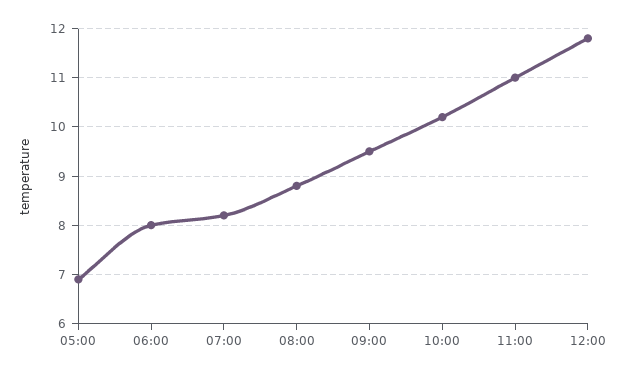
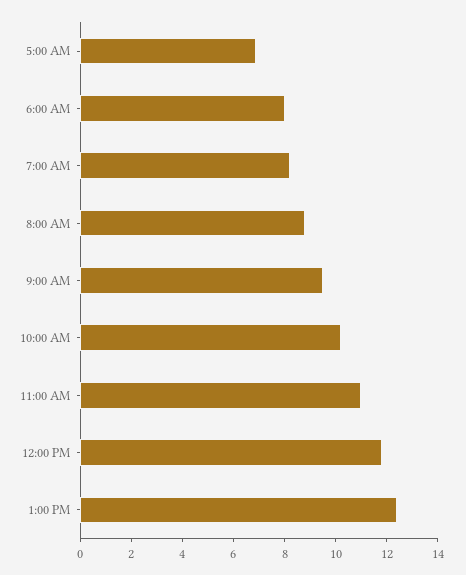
1:00 PM: none -> 12.5

